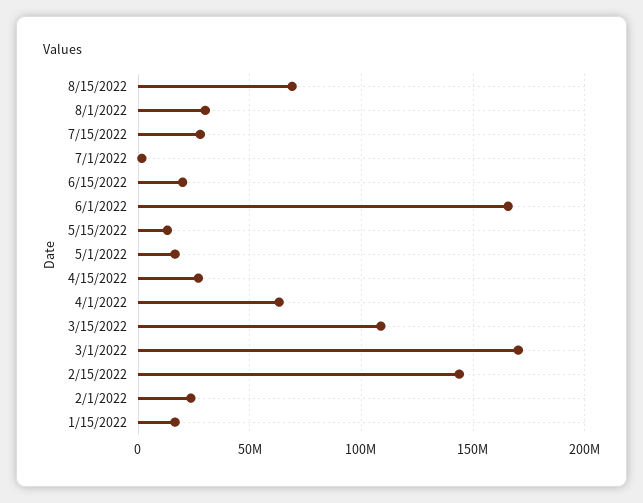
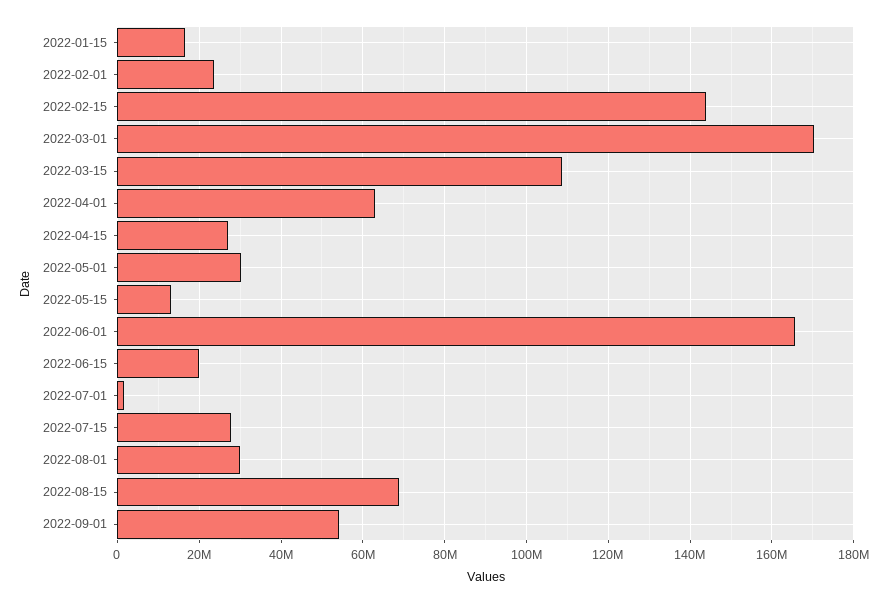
5/1/2022: 15000000 -> 30000000
2022-09-01: none -> 54000000

